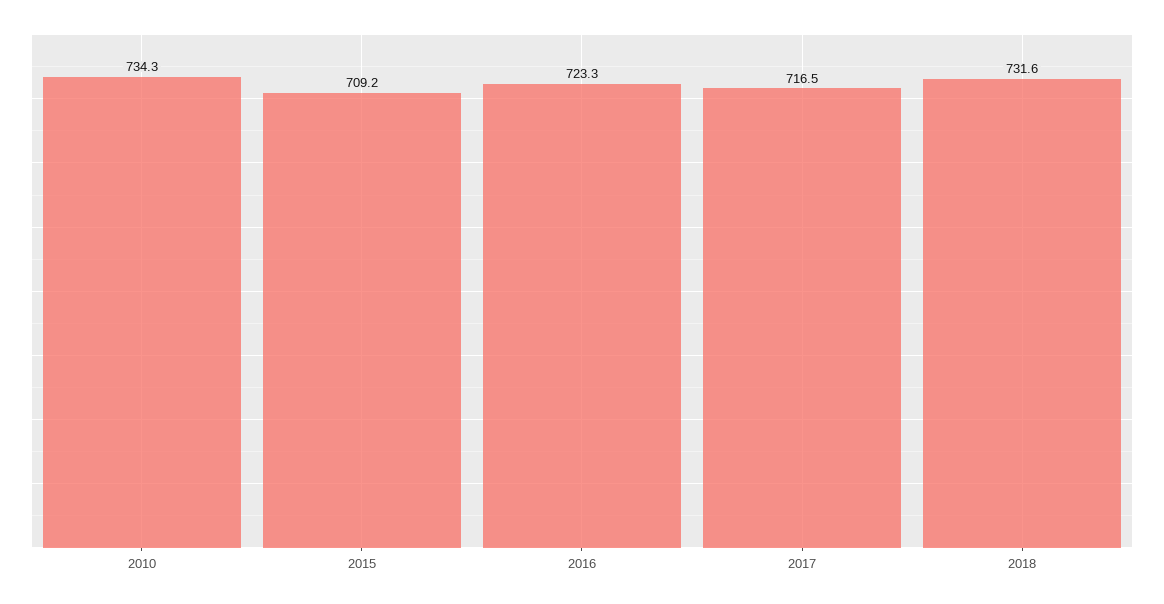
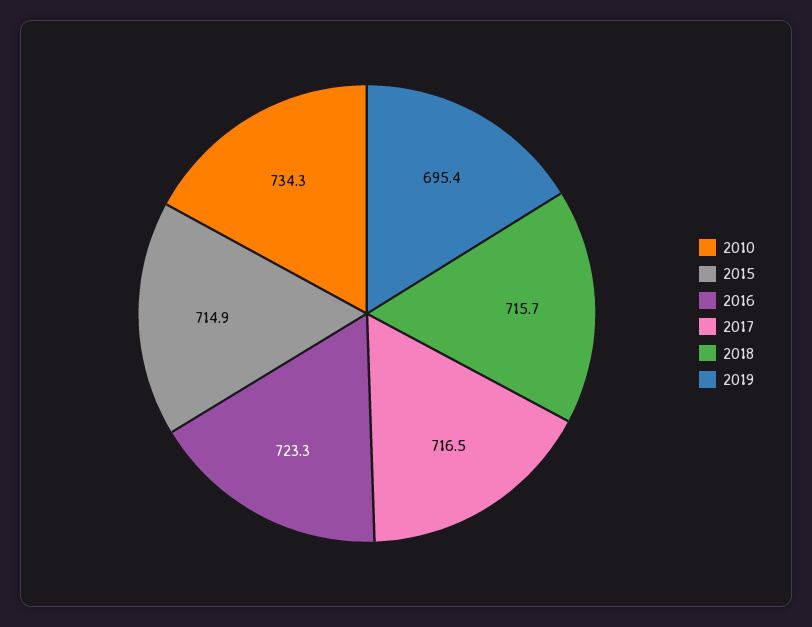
2015: 709.2 -> 714.9
2018: 731.6 -> 715.7
2019: none -> 695.4

